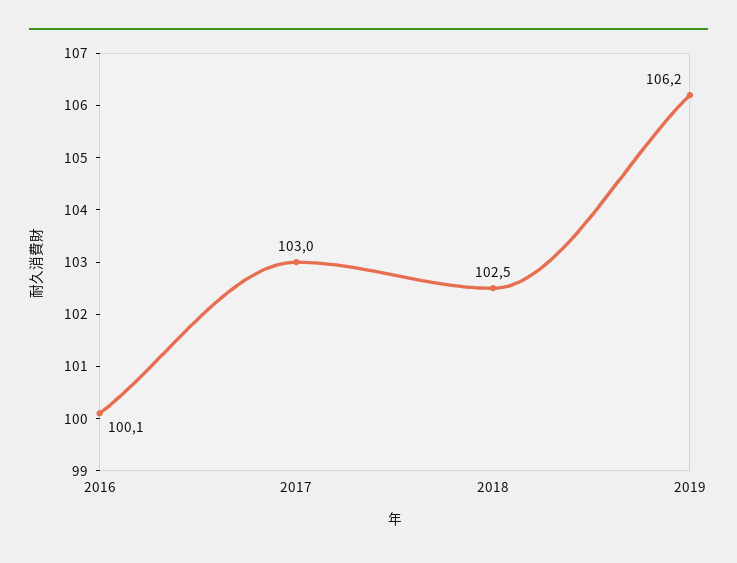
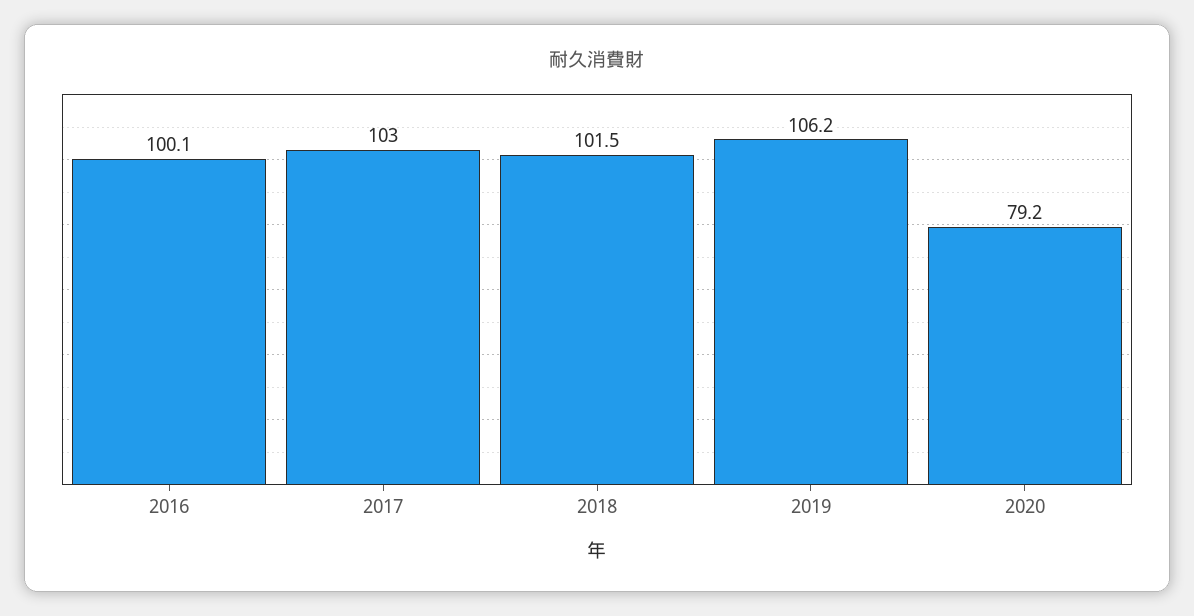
2018: 102.5 -> 101.5
2020: none -> 79.2

